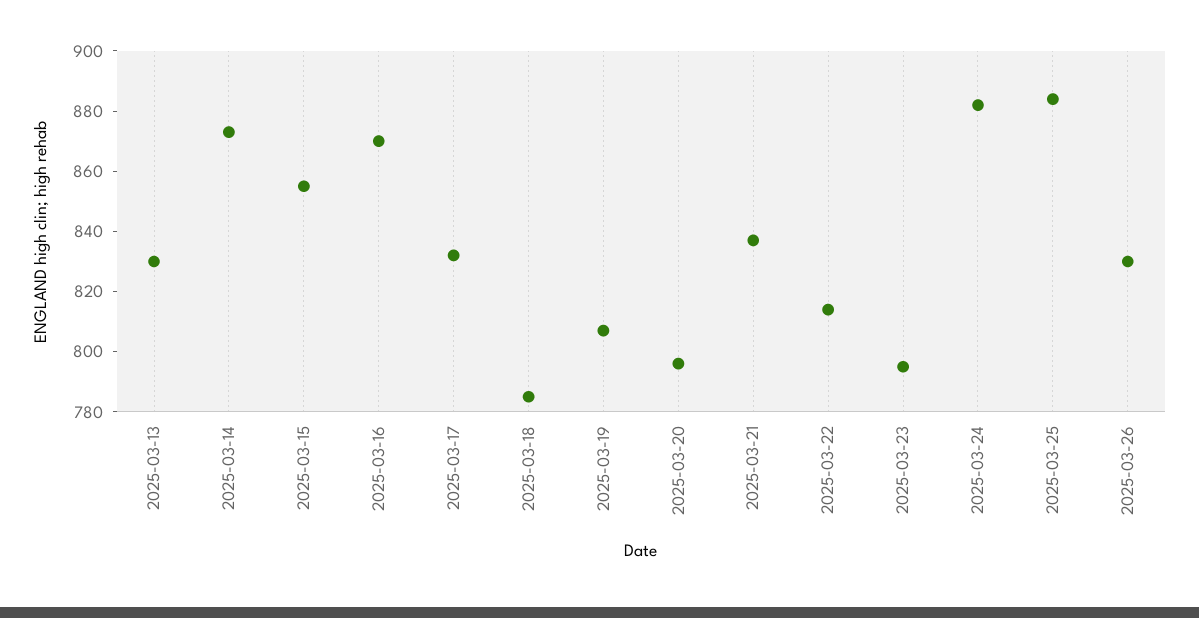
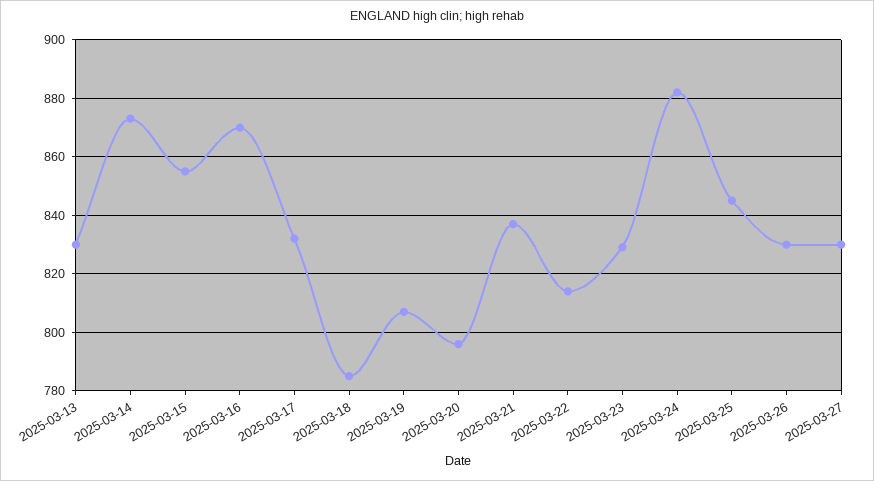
2025-03-23: 795 -> 830
2025-03-25: 885 -> 845
2025-03-27: none -> 830

